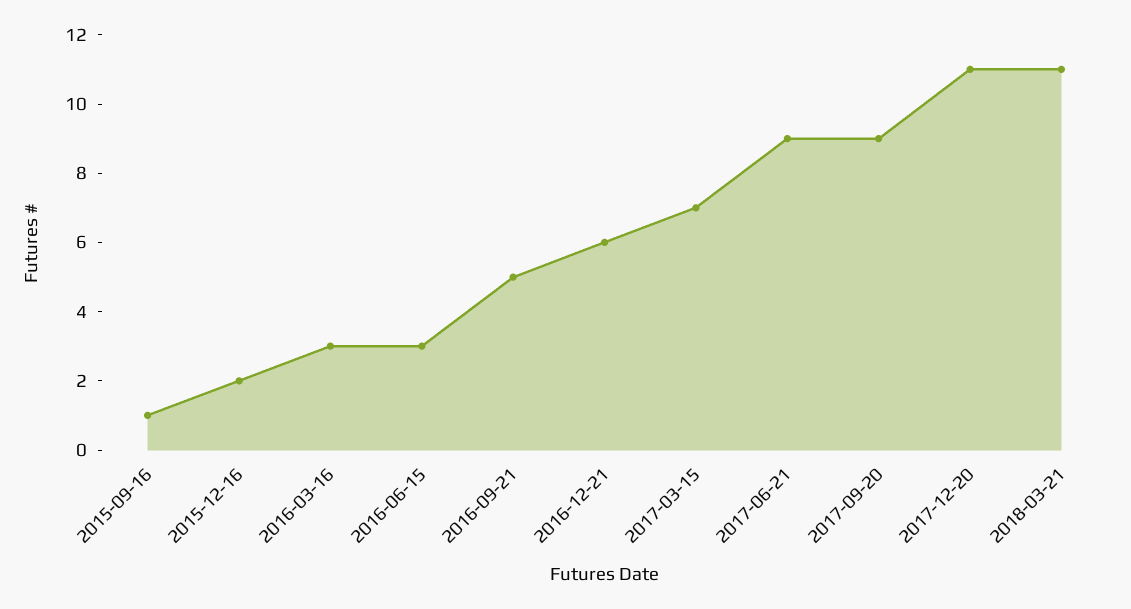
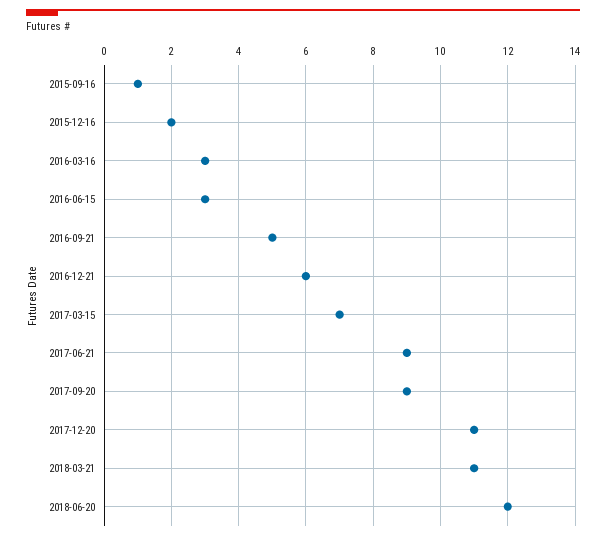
2018-06-20: none -> 12

